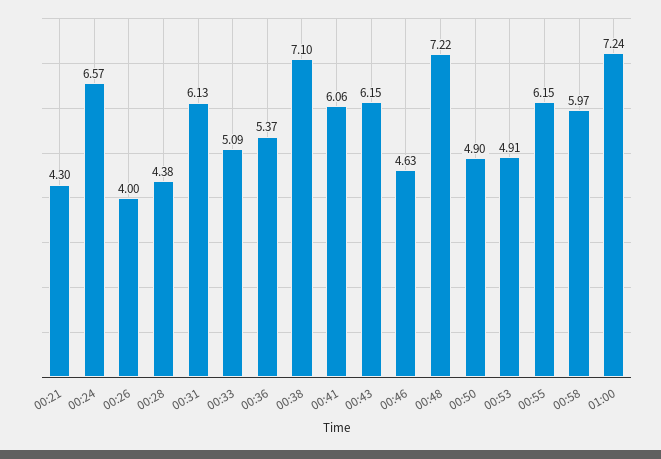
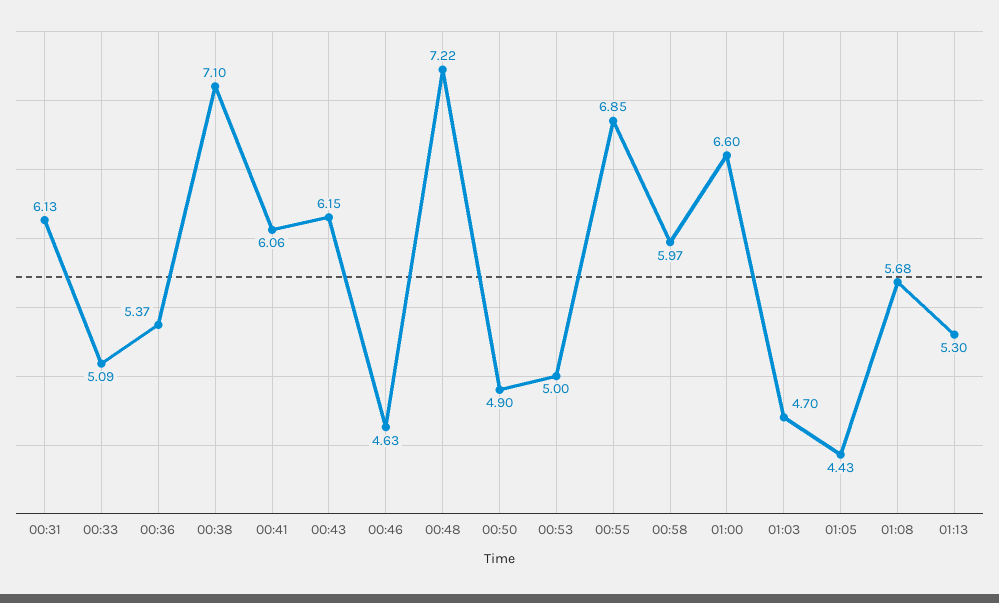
00:21: 4.3 -> none
00:24: 6.57 -> none
00:26: 4 -> none
00:28: 4.38 -> none
00:53: 4.91 -> 5
00:55: 6.15 -> 6.85
01:00: 7.24 -> 6.6
01:03: none -> 4.7
01:05: none -> 4.43
01:08: none -> 5.68
01:13: none -> 5.3

